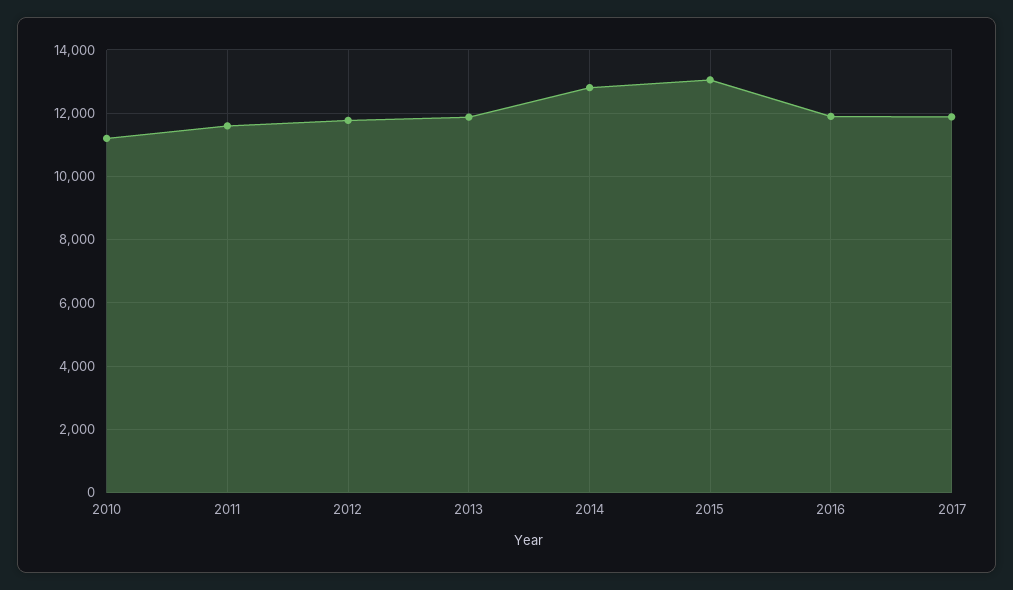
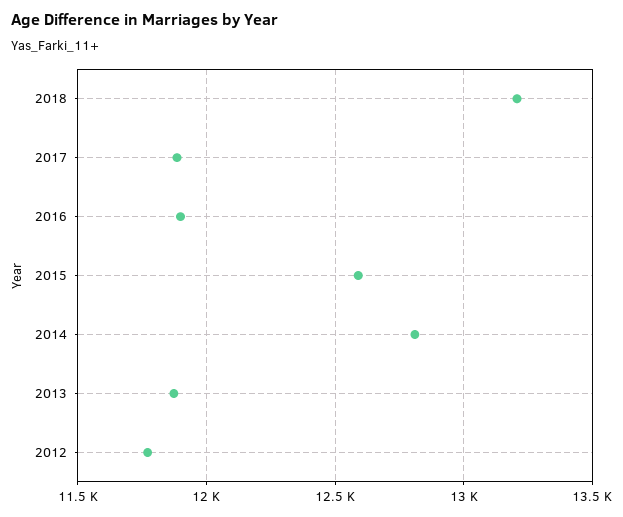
2010: 11200 -> none
2011: 11600 -> none
2015: 13000 -> 12600
2018: none -> 13200

